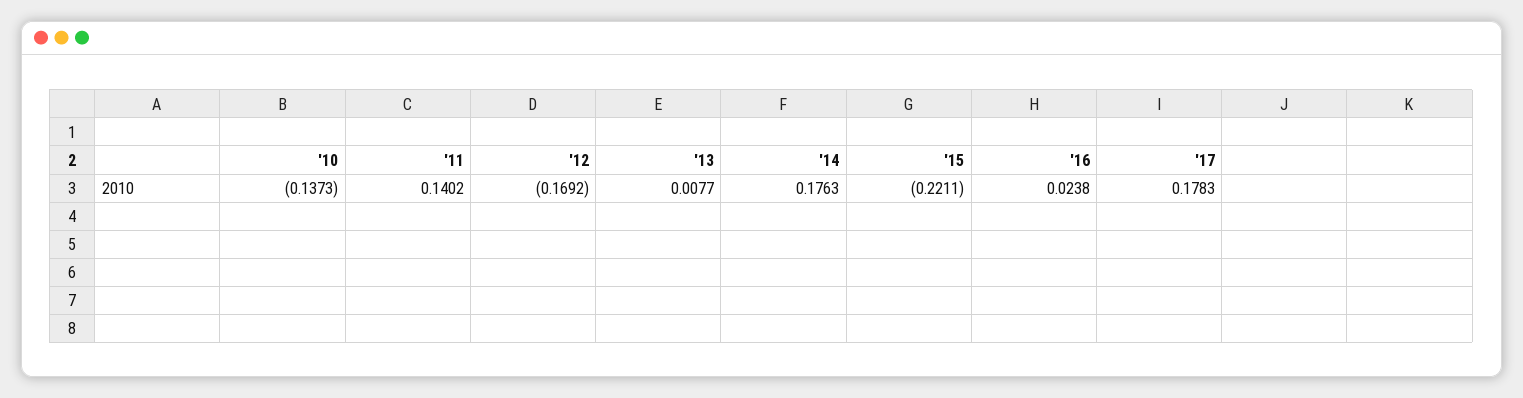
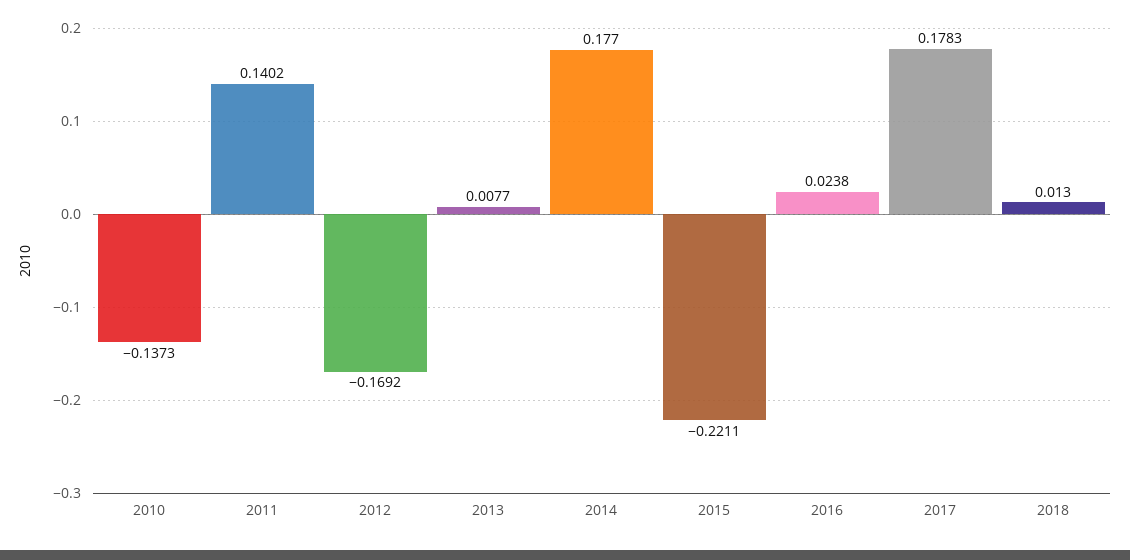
'14: 0.1763 -> 0.177
2018: none -> 0.013

